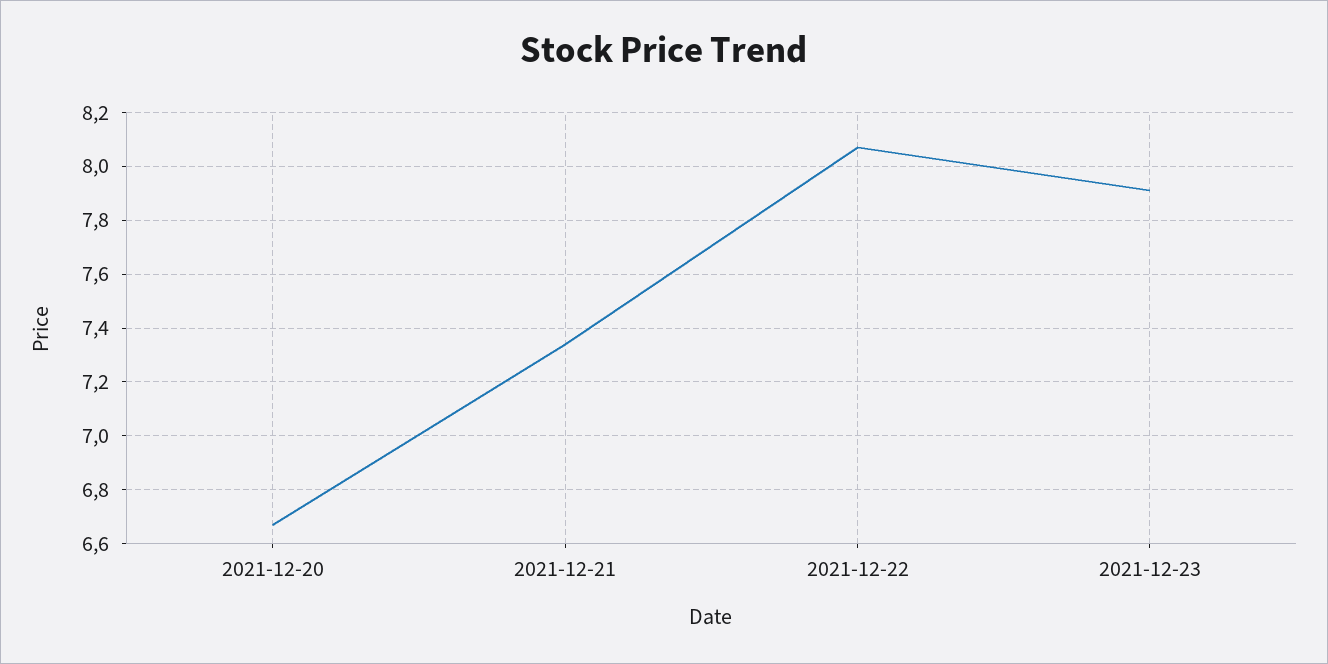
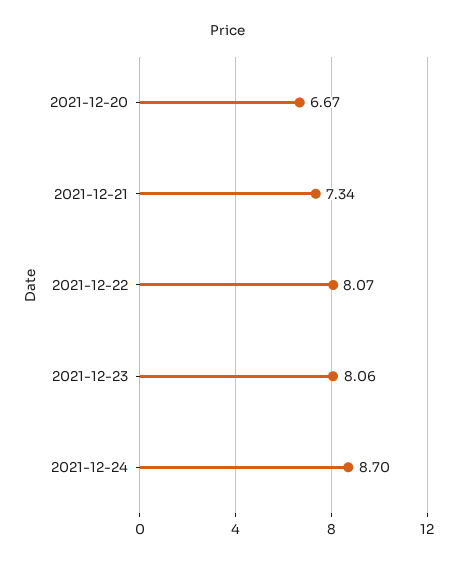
2021-12-23: 7.9 -> 8.06
2021-12-24: none -> 8.7

